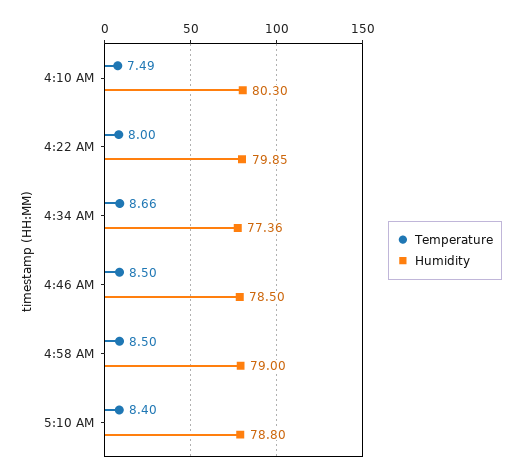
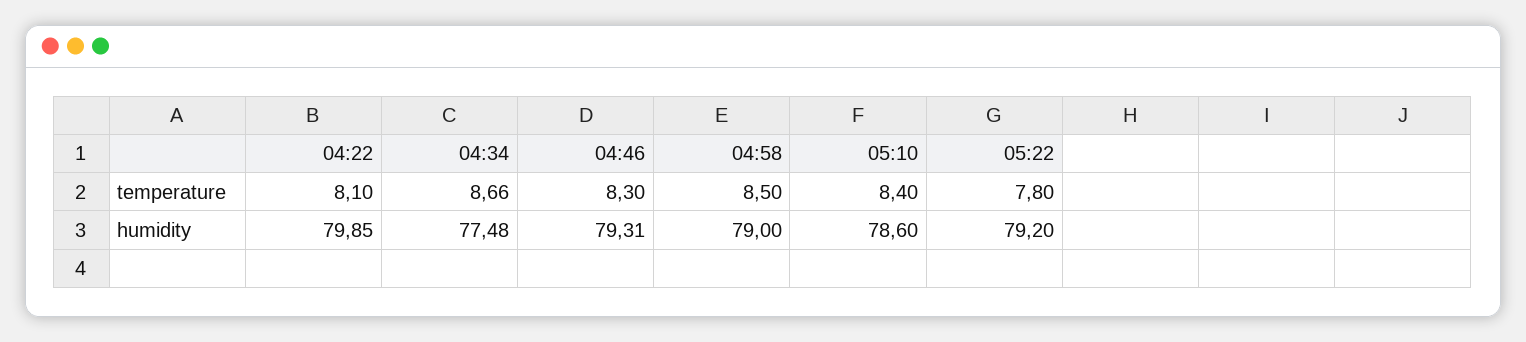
Temperature, 4:10 AM: 7.49 -> none
Humidity, 4:10 AM: 80.3 -> none
Temperature, 4:22 AM: 8 -> 8.1
Humidity, 4:34 AM: 77.36 -> 77.48
Temperature, 4:46 AM: 8.5 -> 8.3
Humidity, 4:46 AM: 78.5 -> 79.31
Humidity, 5:10 AM: 78.8 -> 78.6
Temperature, 05:22: none -> 7.8
Humidity, 05:22: none -> 79.2

